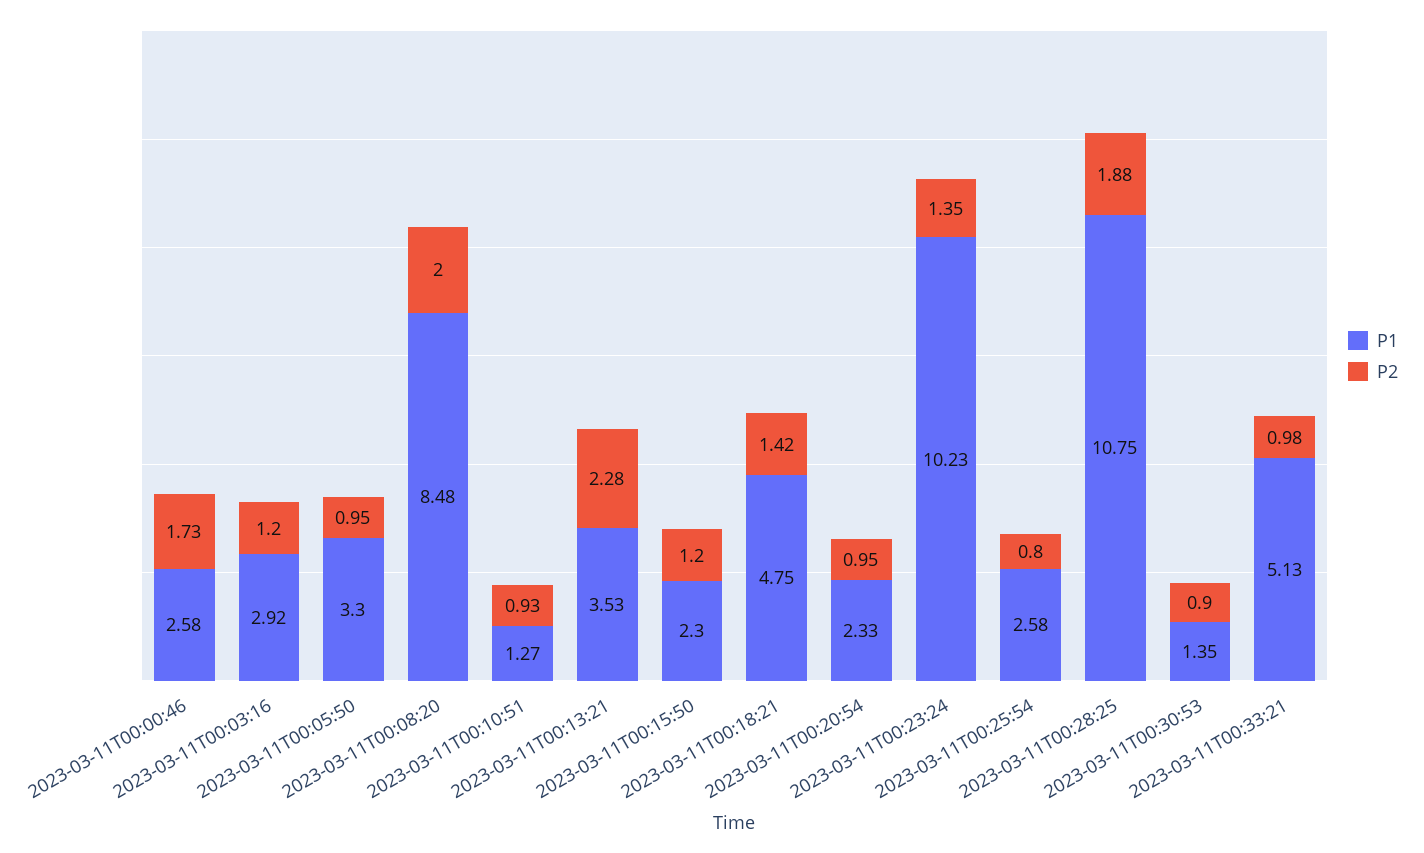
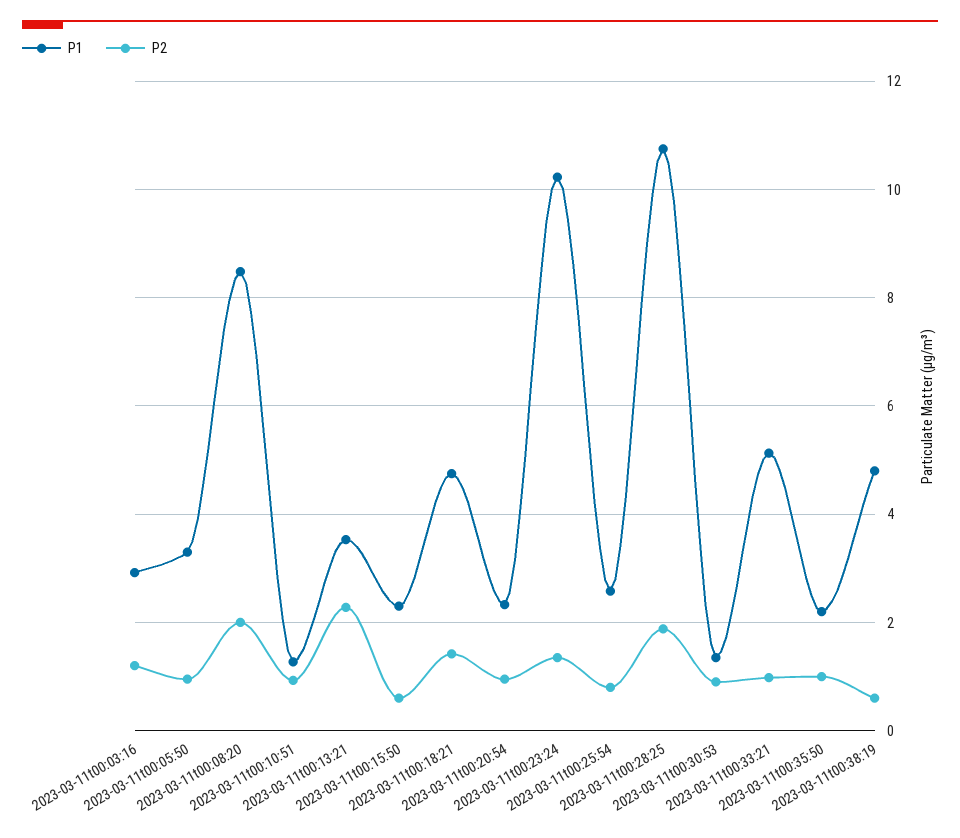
P1, 2023-03-11T00:00:46: 2.58 -> none
P2, 2023-03-11T00:00:46: 1.73 -> none
P2, 2023-03-11T00:15:50: 1.2 -> 0.6
P1, 2023-03-11t00:35:50: none -> 2.2
P2, 2023-03-11t00:35:50: none -> 1
P1, 2023-03-11t00:38:19: none -> 4.8
P2, 2023-03-11t00:38:19: none -> 0.6

